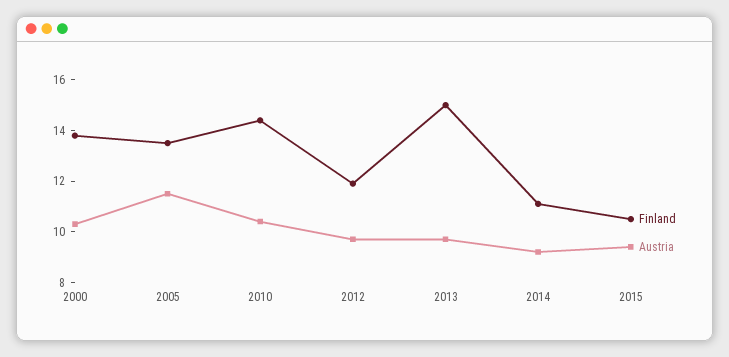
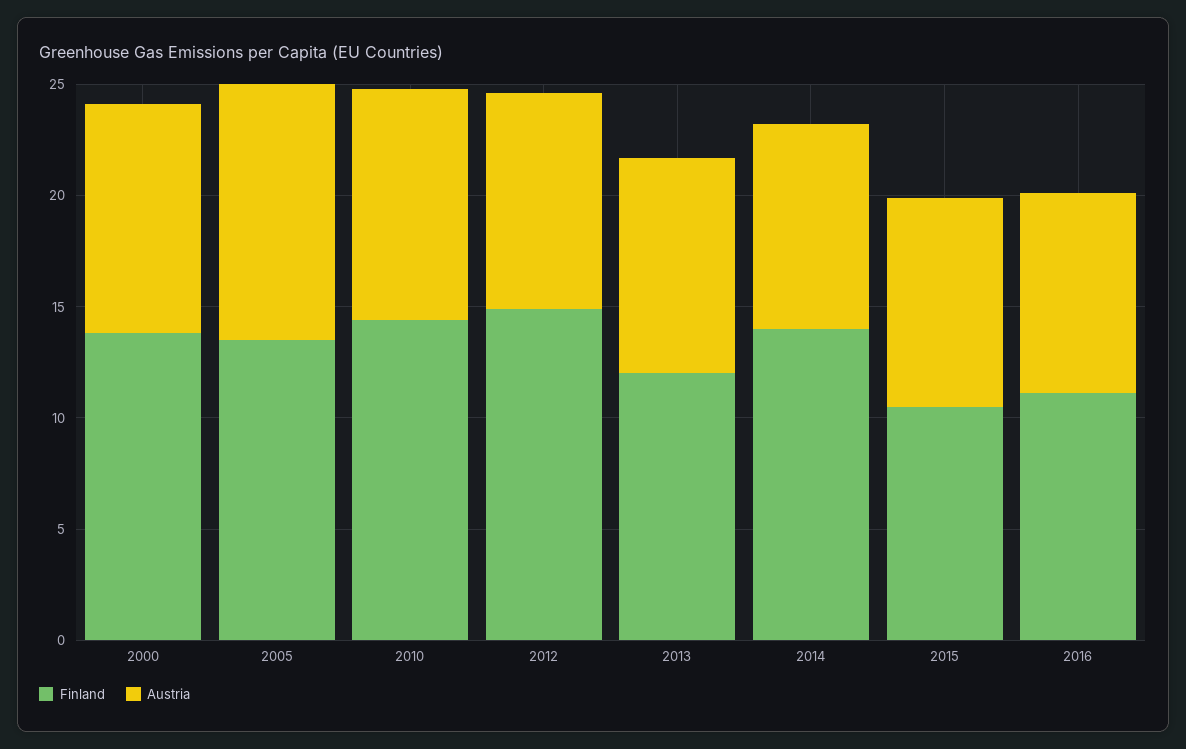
Finland, 2012: 12 -> 15
Finland, 2013: 15 -> 12
Finland, 2014: 11 -> 14
Finland, 2016: none -> 11
Austria, 2016: none -> 9

